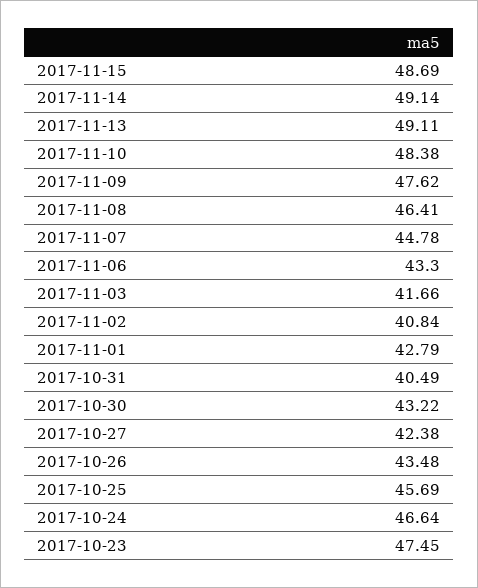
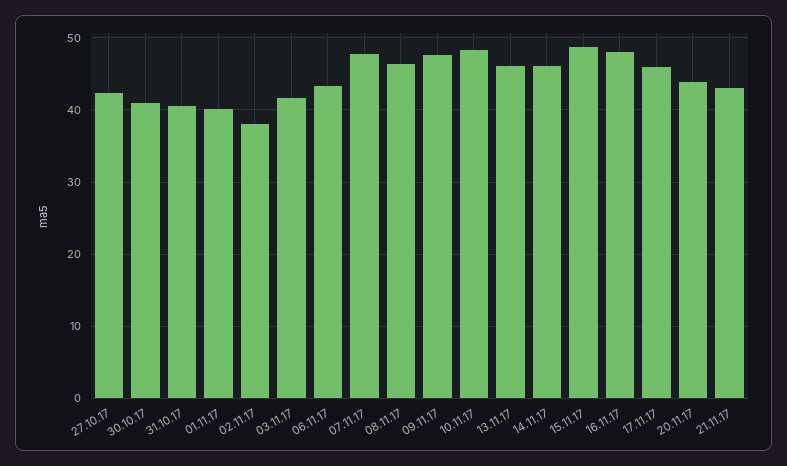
2017-11-14: 49.14 -> 46
2017-11-13: 49.11 -> 46
2017-11-07: 44.78 -> 48
2017-11-02: 40.84 -> 38
2017-11-01: 42.79 -> 40
2017-10-30: 43.22 -> 41
2017-10-26: 43.48 -> none
2017-10-25: 45.69 -> none
2017-10-24: 46.64 -> none
2017-10-23: 47.45 -> none
16.11.17: none -> 48
17.11.17: none -> 46
20.11.17: none -> 44
21.11.17: none -> 43

